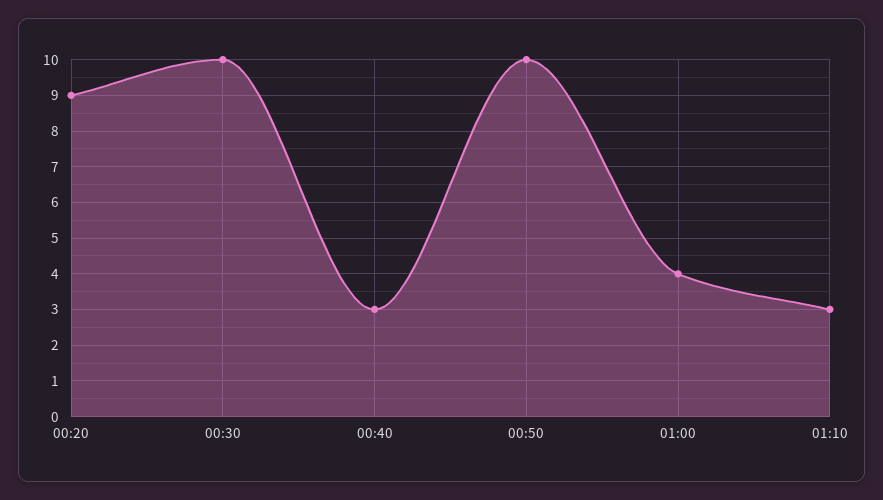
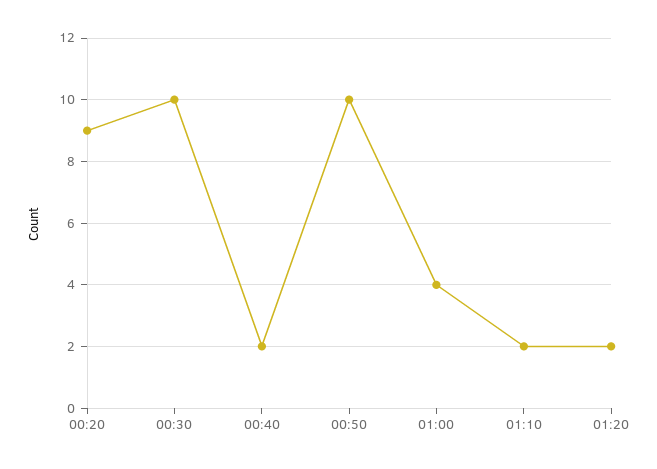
00:40: 3 -> 2
01:10: 3 -> 2
01:20: none -> 2

